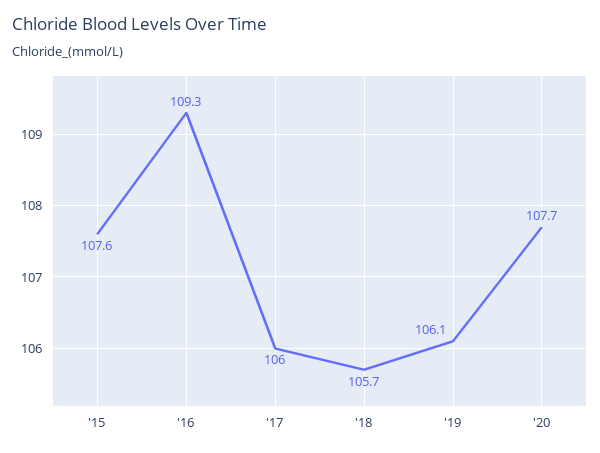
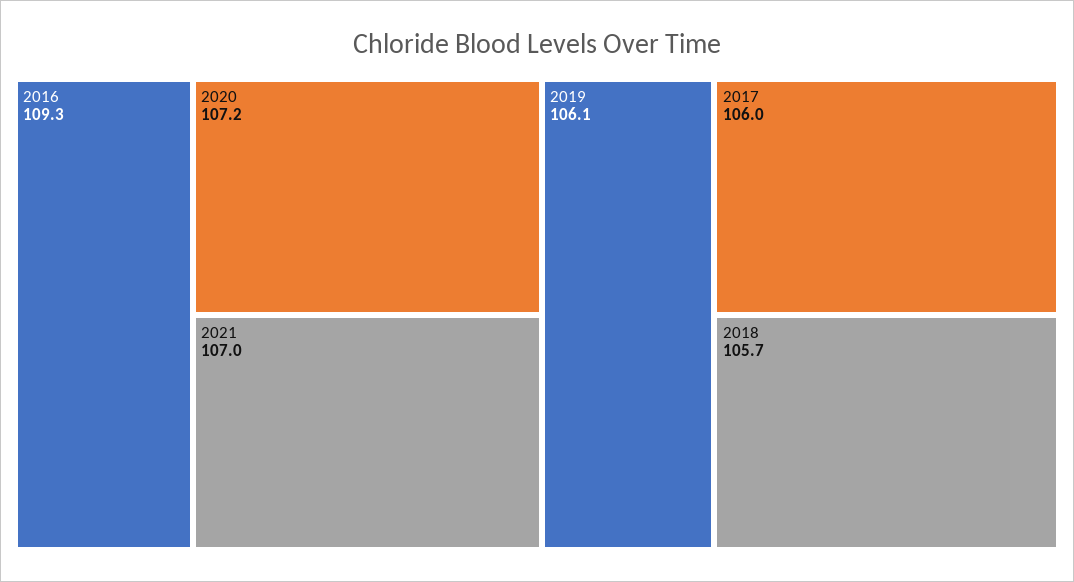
'15: 107.6 -> none
'20: 107.7 -> 107.2
2021: none -> 107

